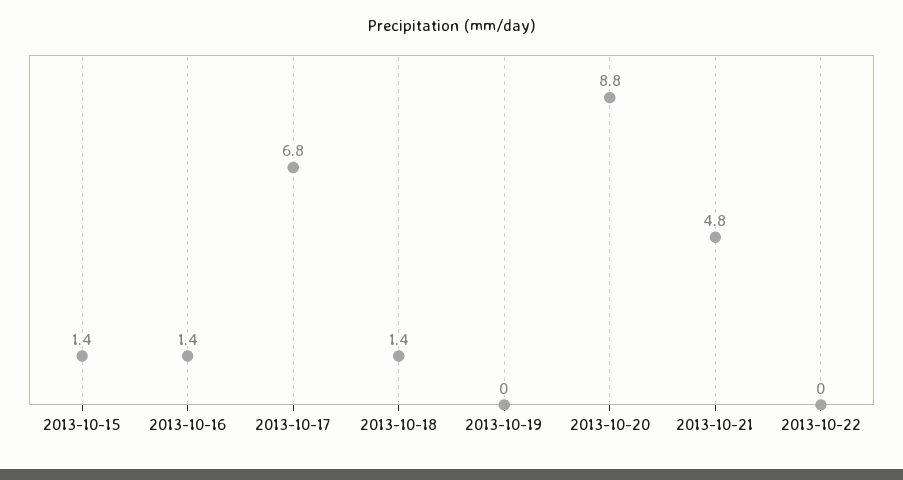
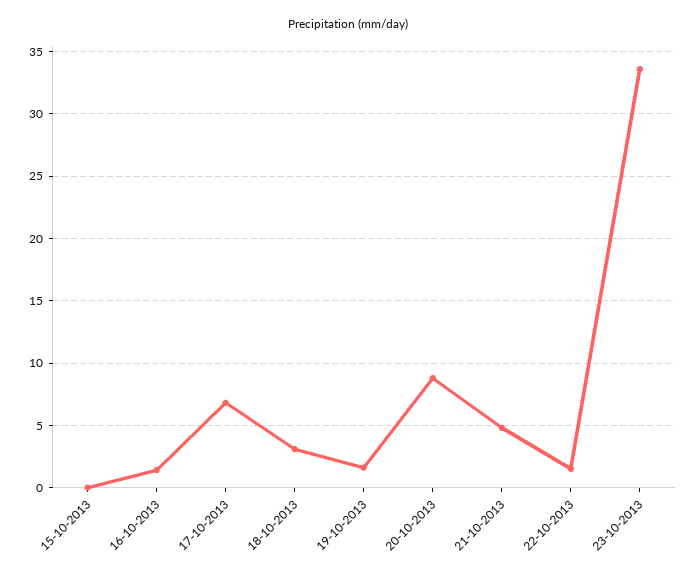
2013-10-15: 1.4 -> 0
2013-10-18: 1.4 -> 3
2013-10-19: 0 -> 1.5
2013-10-22: 0 -> 1.5
23-10-2013: none -> 33.5

